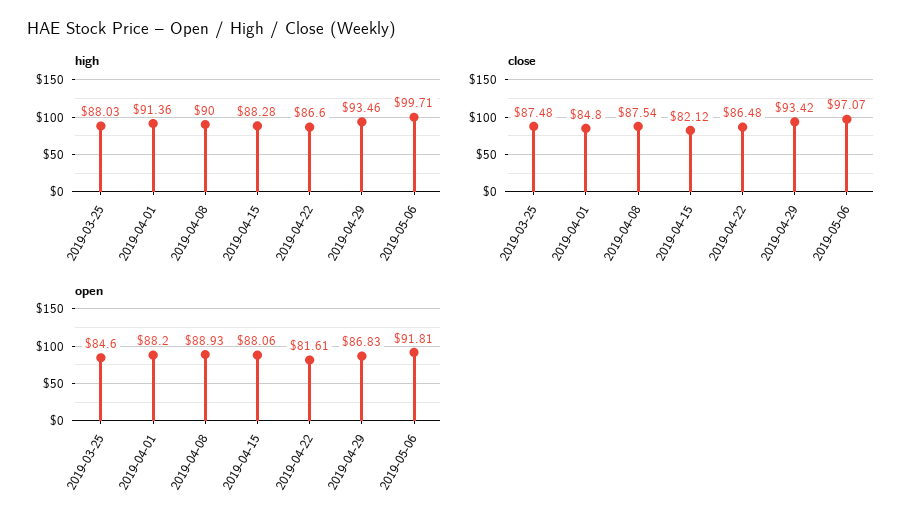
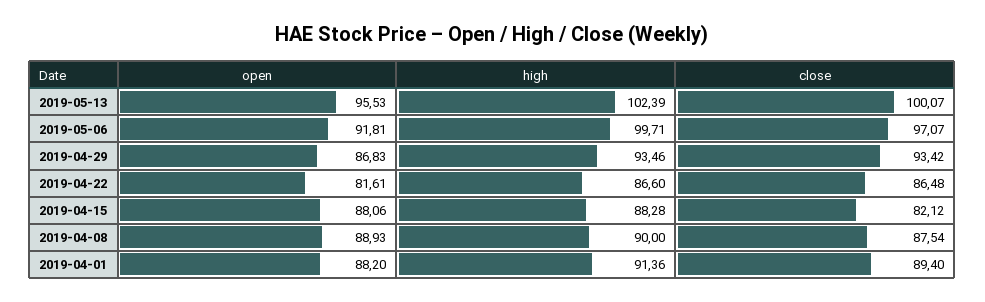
high, 2019-03-25: 88.03 -> none
close, 2019-03-25: 87.48 -> none
close, 2019-04-01: 84.8 -> 89.4
open, 2019-03-25: 84.6 -> none
open, 2019-05-13: none -> 95.53
high, 2019-05-13: none -> 102.39
close, 2019-05-13: none -> 100.07

